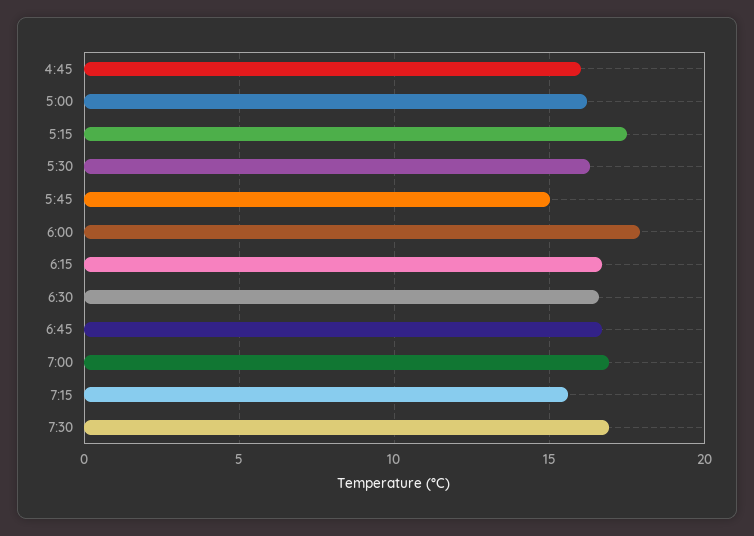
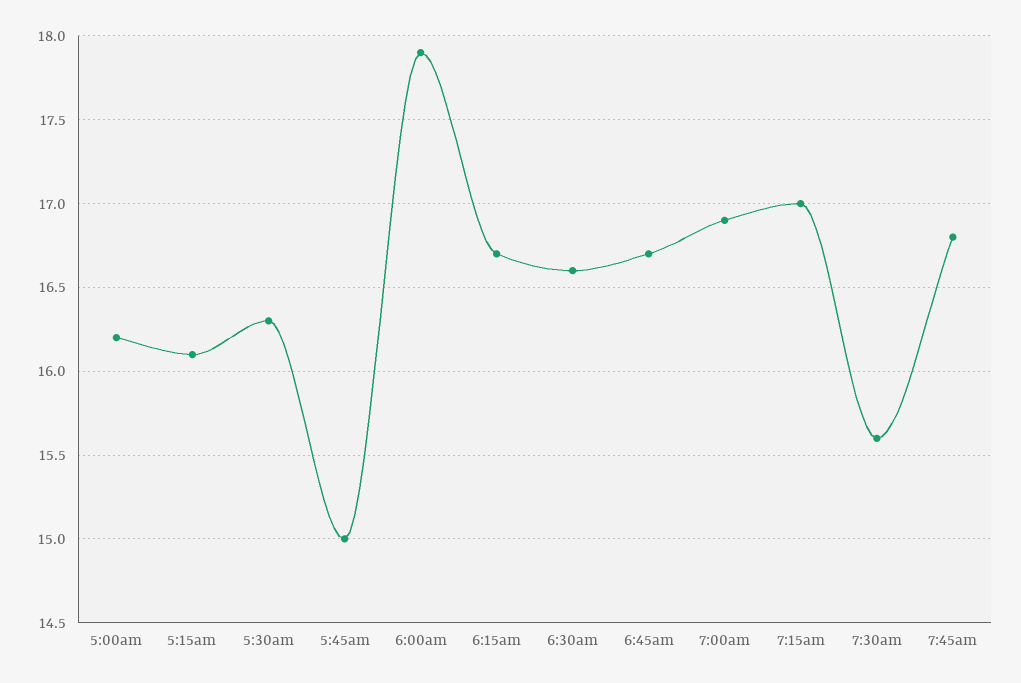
4:45: 16 -> none
5:15: 17.5 -> 16.1
7:15: 15.5 -> 17
7:30: 17 -> 15.6
7:45am: none -> 16.8

